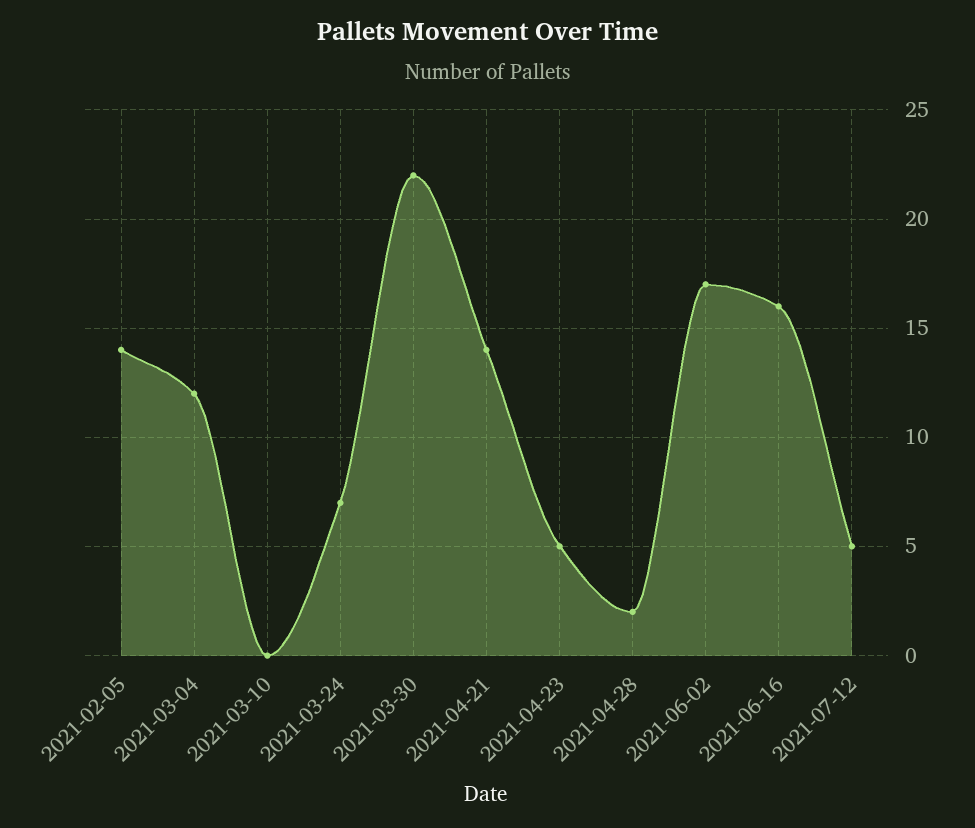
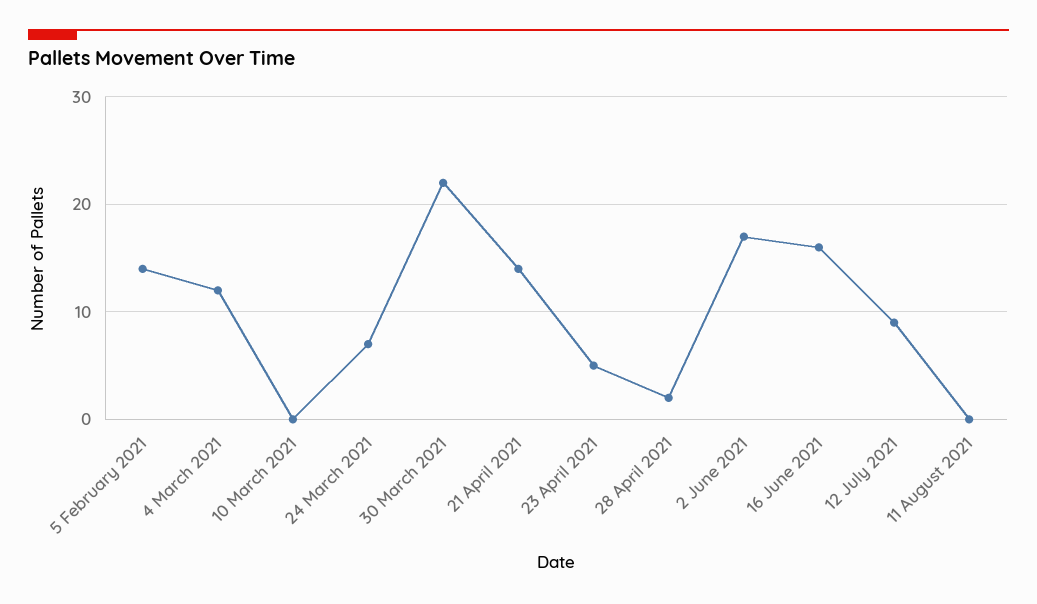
2021-07-12: 5 -> 9
11 August 2021: none -> 0

